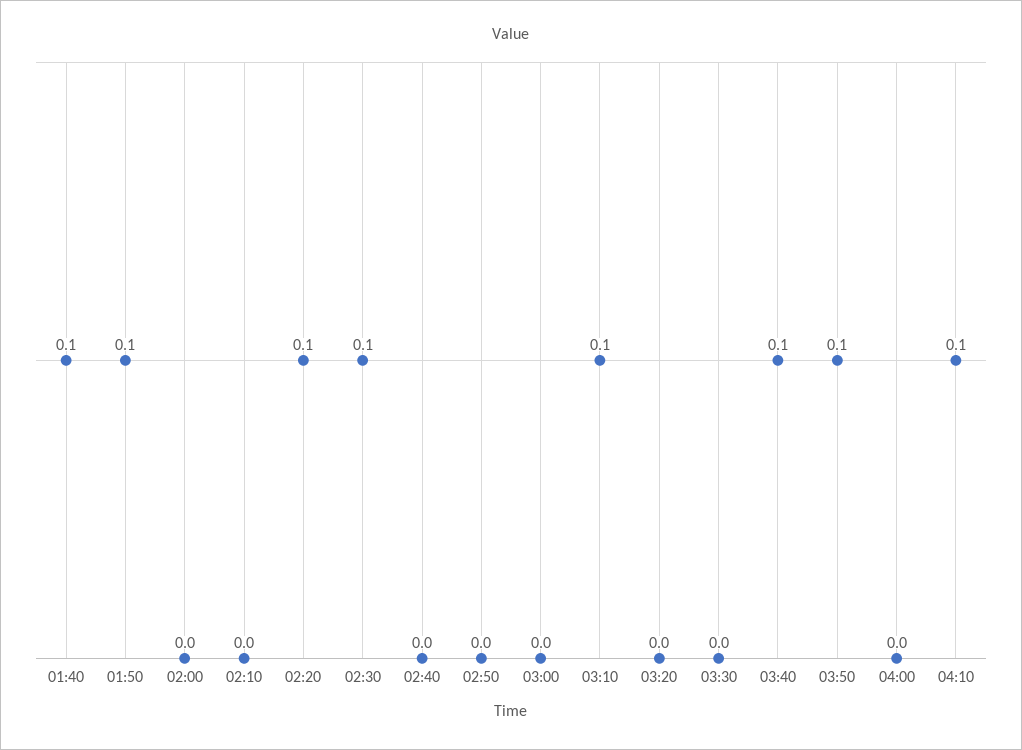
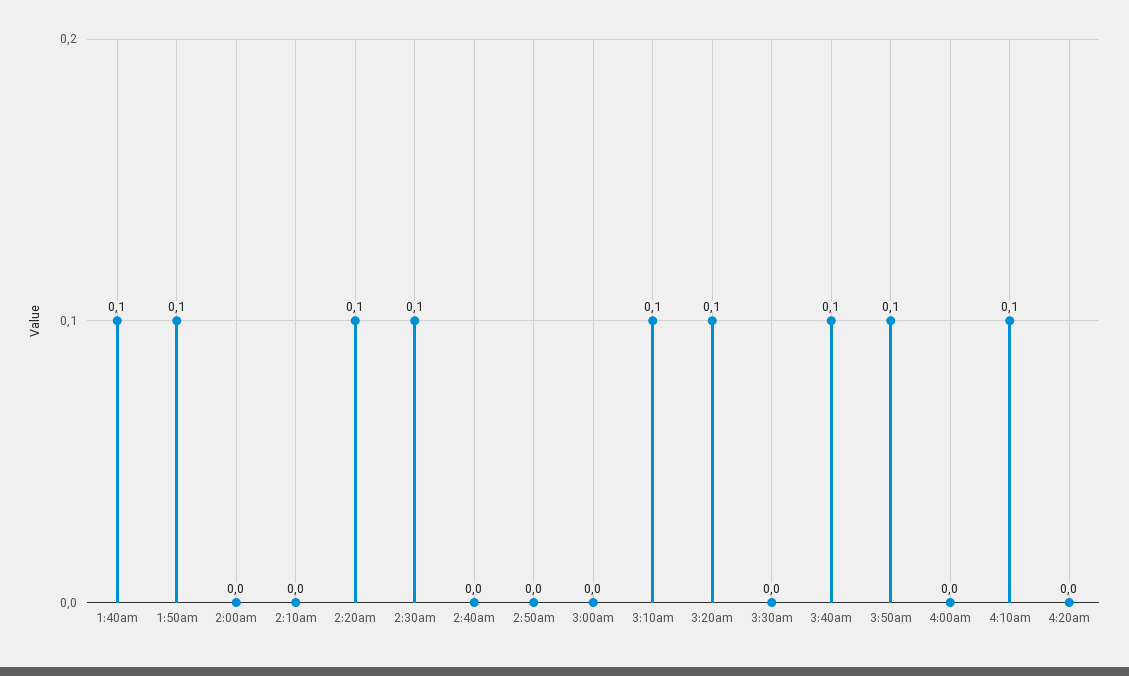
03:20: 0 -> 0.1
4:20am: none -> 0

